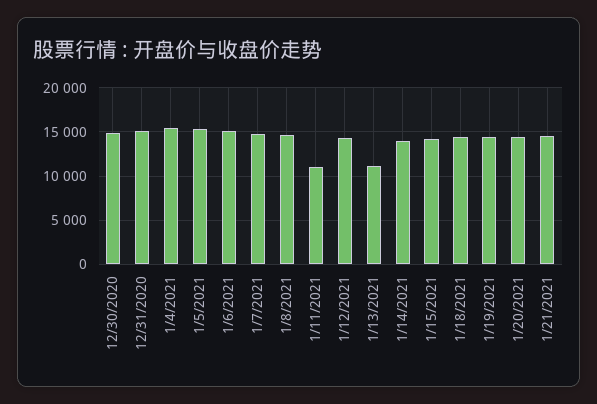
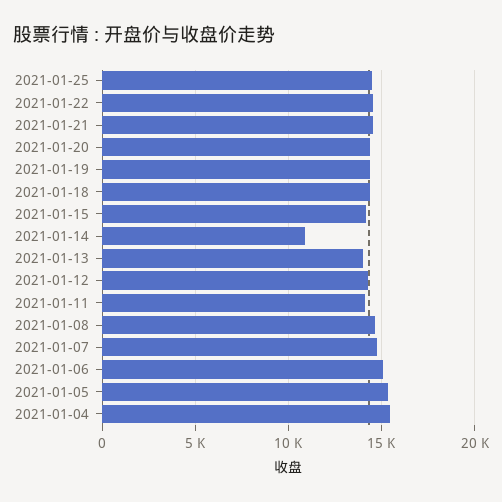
12/30/2020: 15000 -> none
12/31/2020: 15000 -> none
1/11/2021: 11000 -> 14000
1/13/2021: 11000 -> 14000
1/14/2021: 14000 -> 11000
2021-01-25: none -> 14500
2021-01-22: none -> 14500

